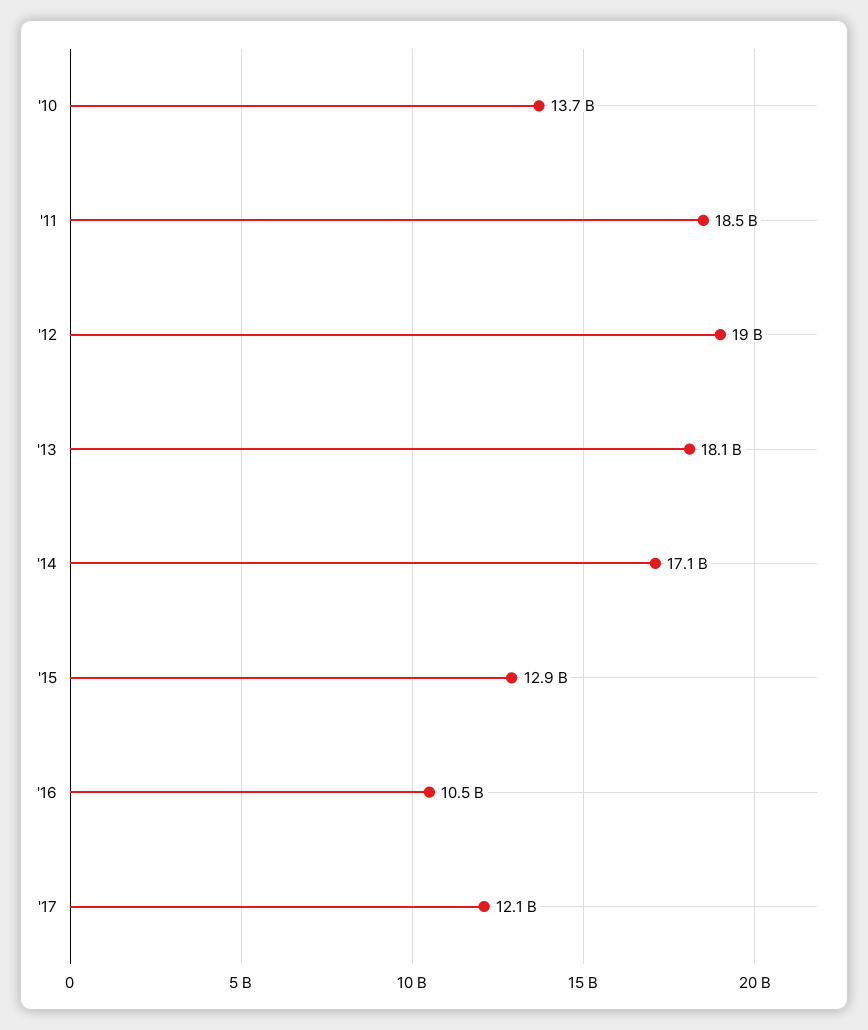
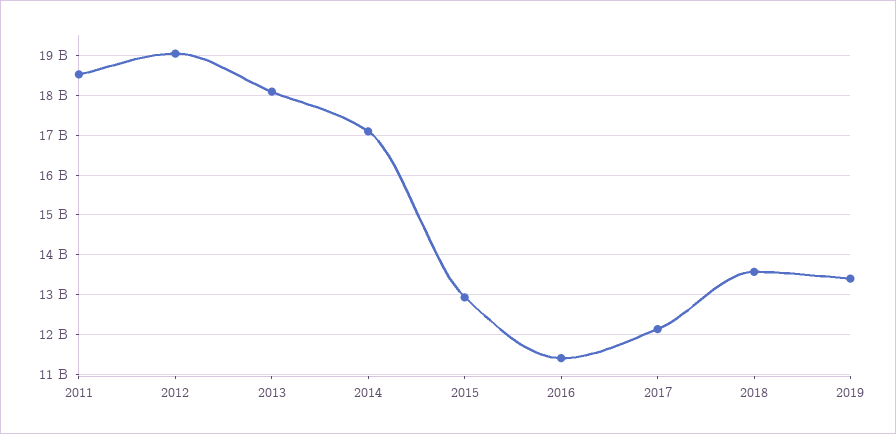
'10: 13700000000 -> none
'16: 10500000000 -> 11400000000
2018: none -> 13600000000
2019: none -> 13400000000

